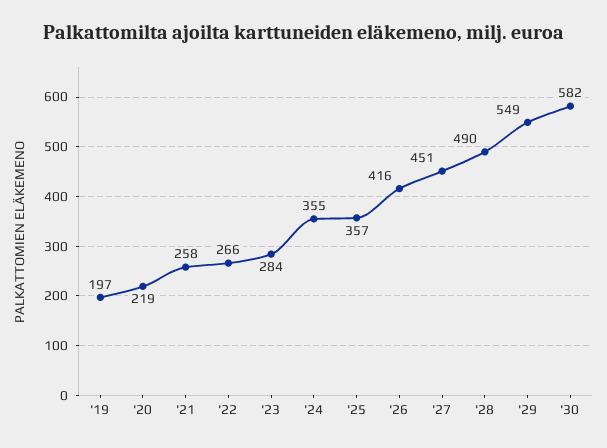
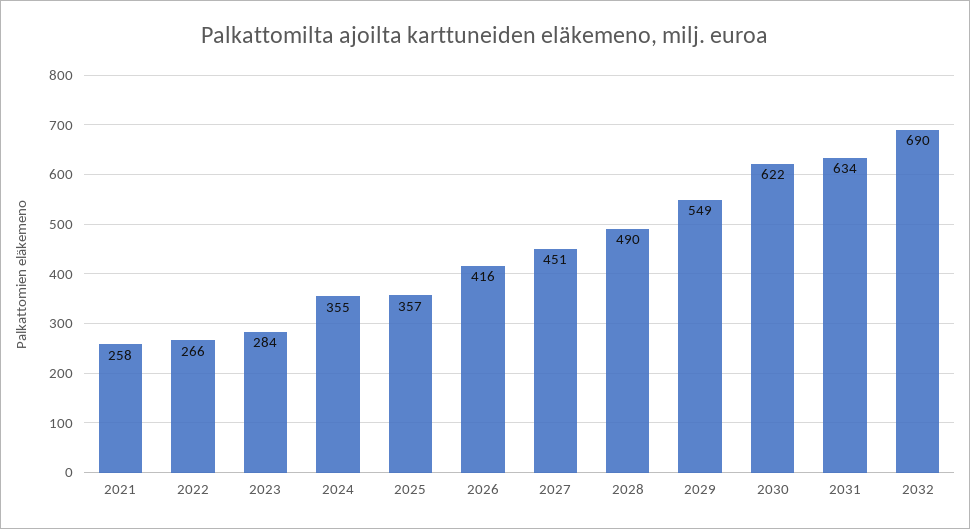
'19: 197 -> none
'20: 219 -> none
'30: 582 -> 622
2031: none -> 634
2032: none -> 690

